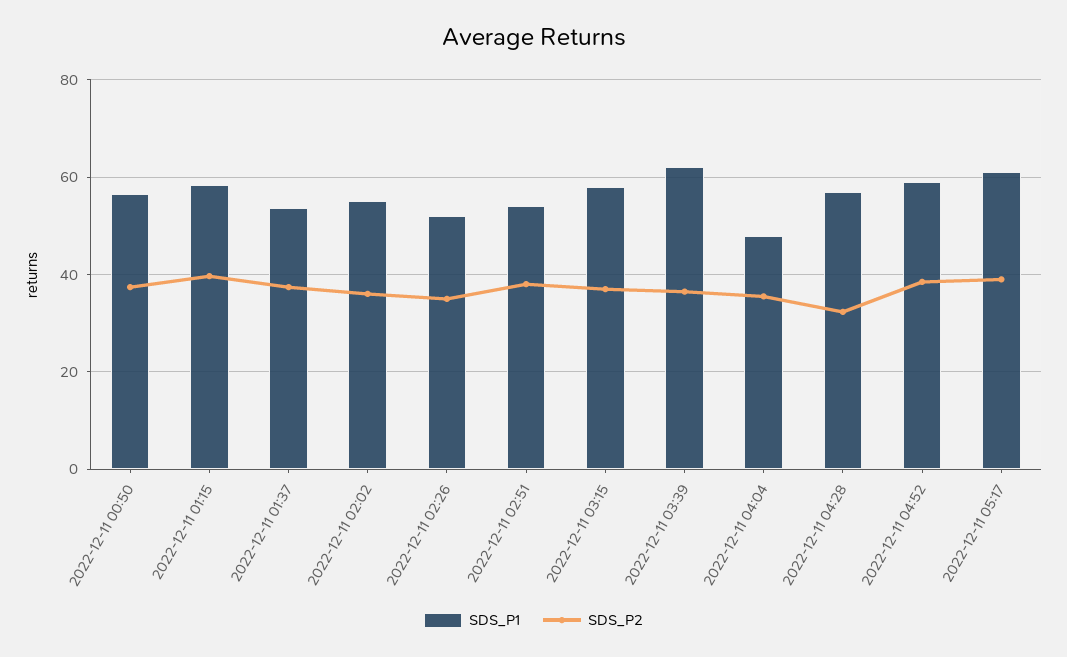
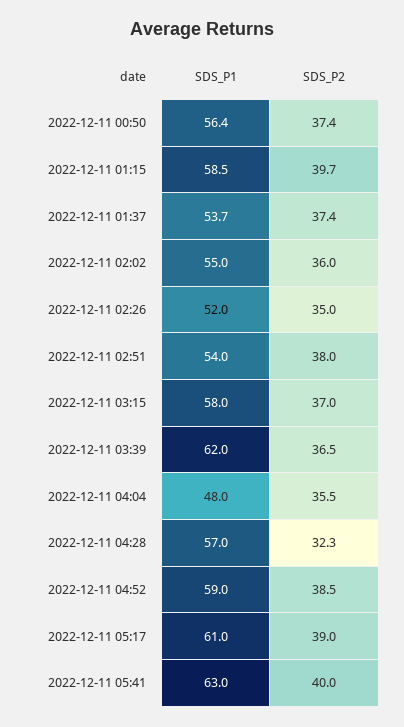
SDS_P1, 2022-12-11 05:41: none -> 63
SDS_P2, 2022-12-11 05:41: none -> 40

